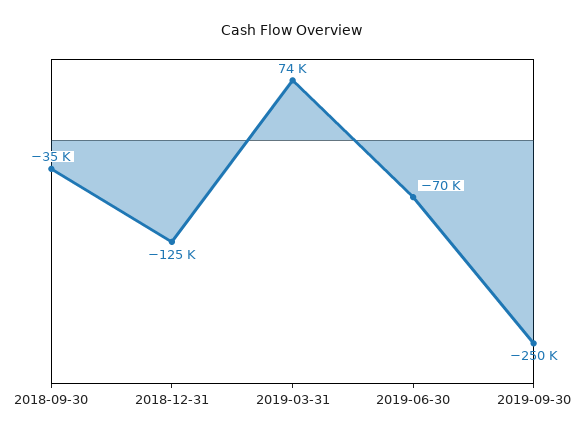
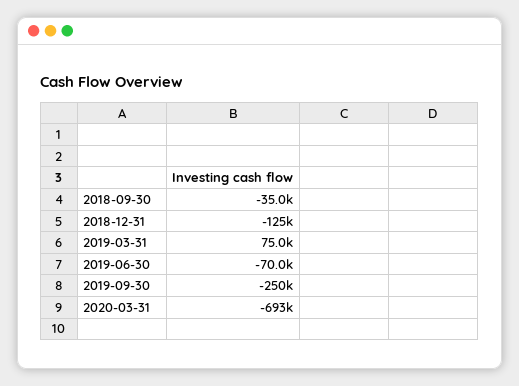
2019-03-31: 74000 -> 75000
2020-03-31: none -> -693000

